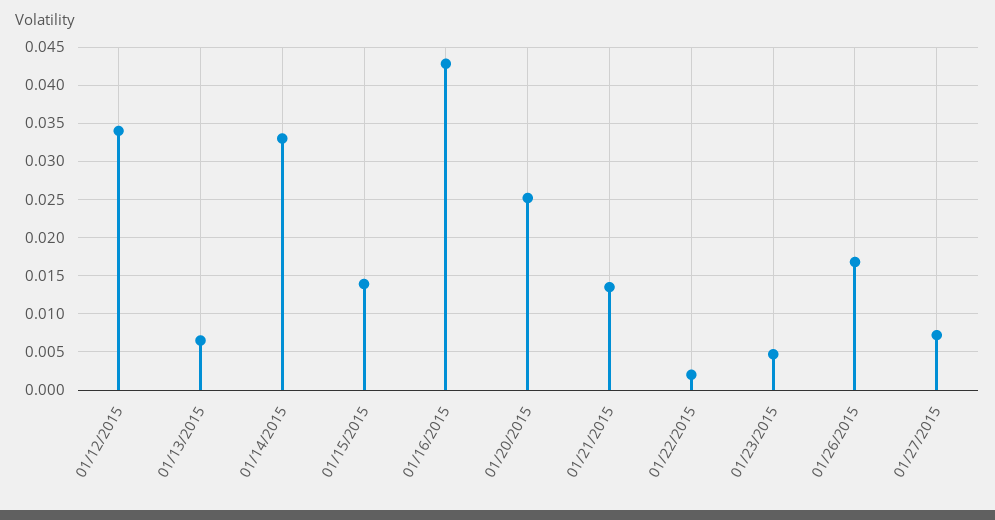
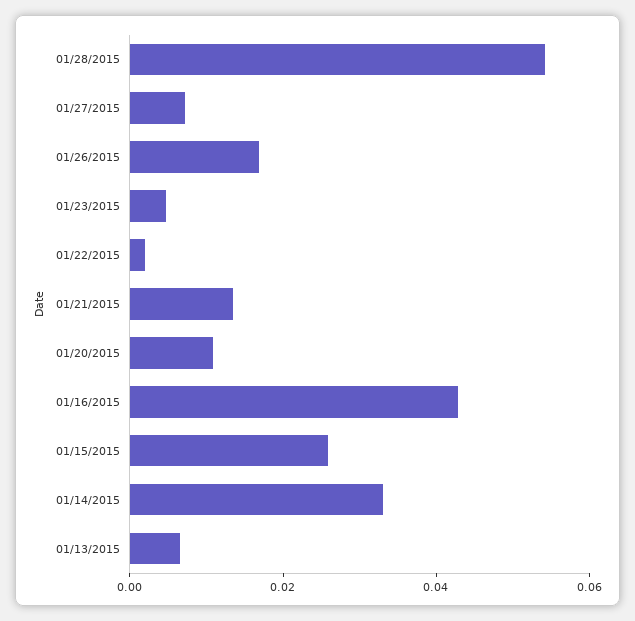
01/12/2015: 0.034 -> none
01/15/2015: 0.014 -> 0.025
01/20/2015: 0.025 -> 0.01
01/28/2015: none -> 0.055

